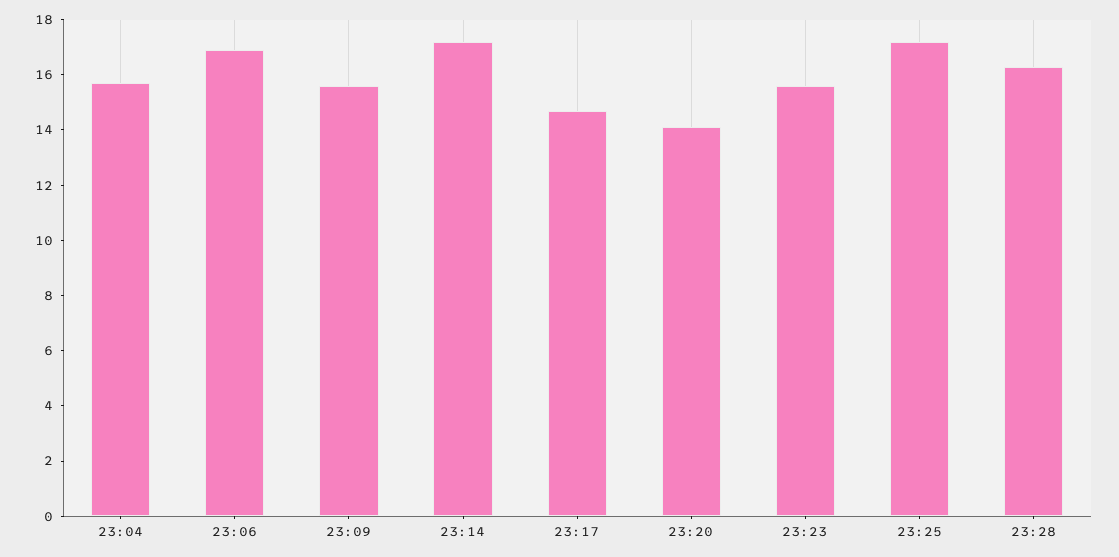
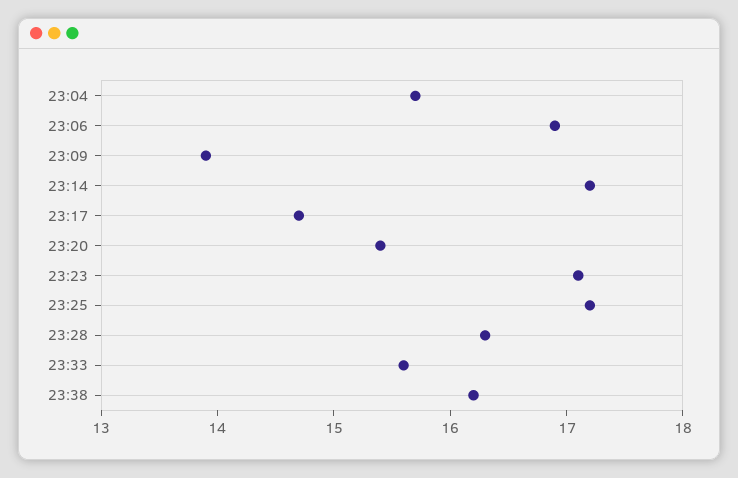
23:09: 15.5 -> 13.9
23:20: 14 -> 15.4
23:23: 15.5 -> 17.1
23:33: none -> 15.6
23:38: none -> 16.2

